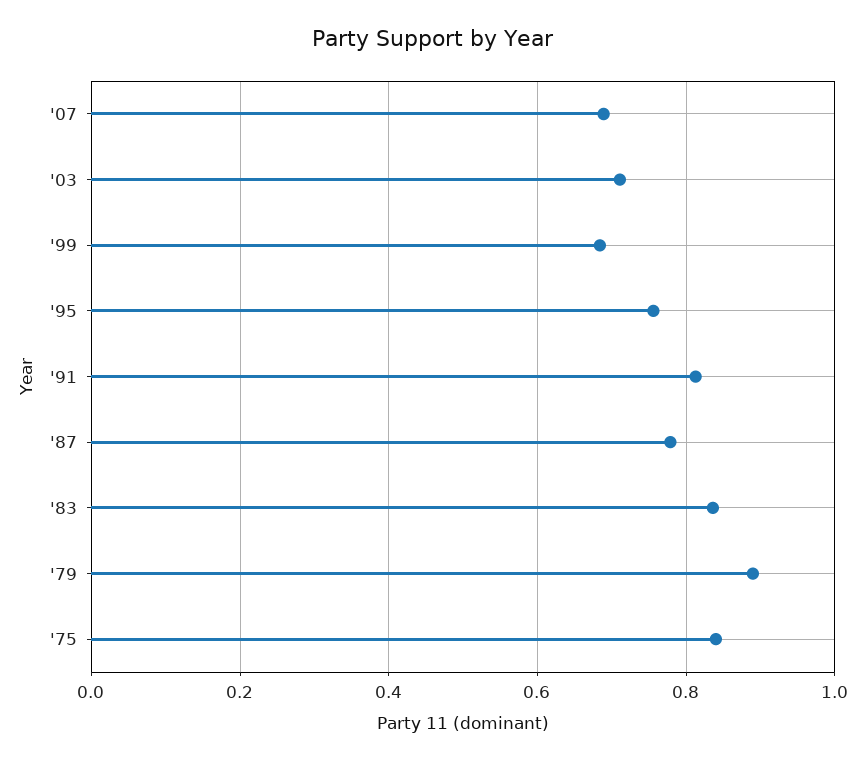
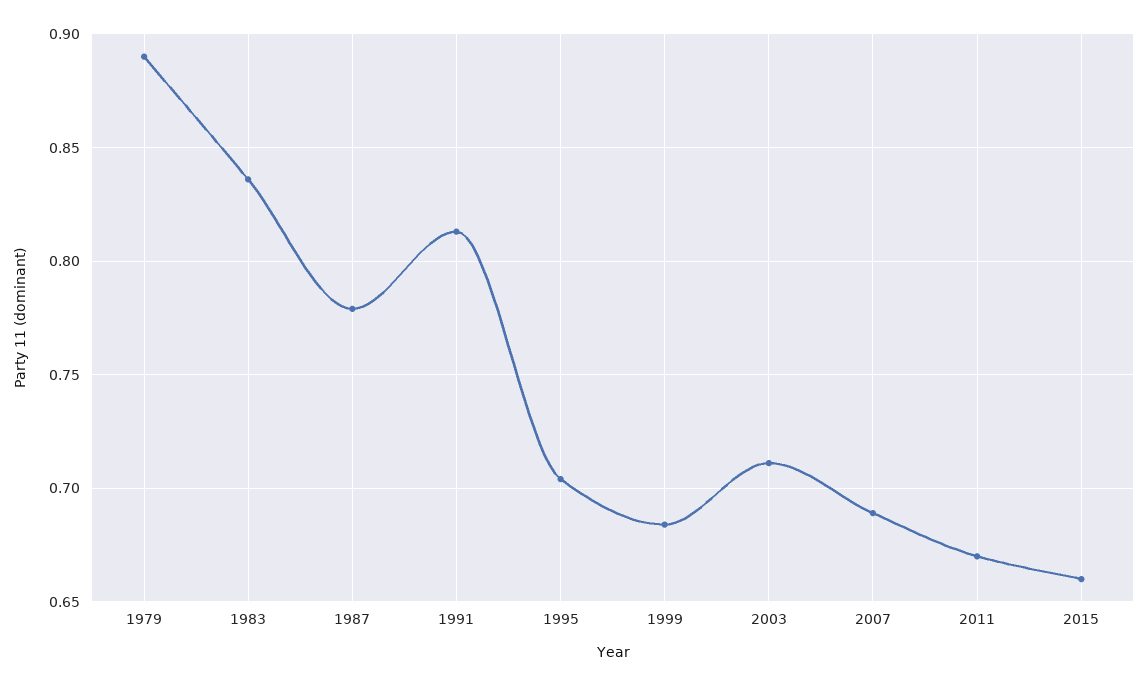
'95: 0.76 -> 0.705
'75: 0.84 -> none
2011: none -> 0.67
2015: none -> 0.66

